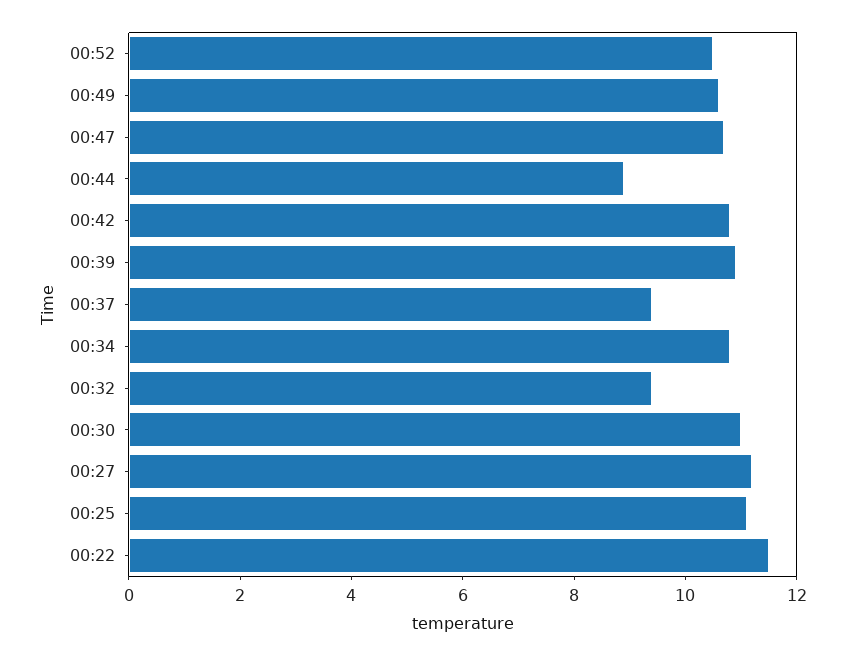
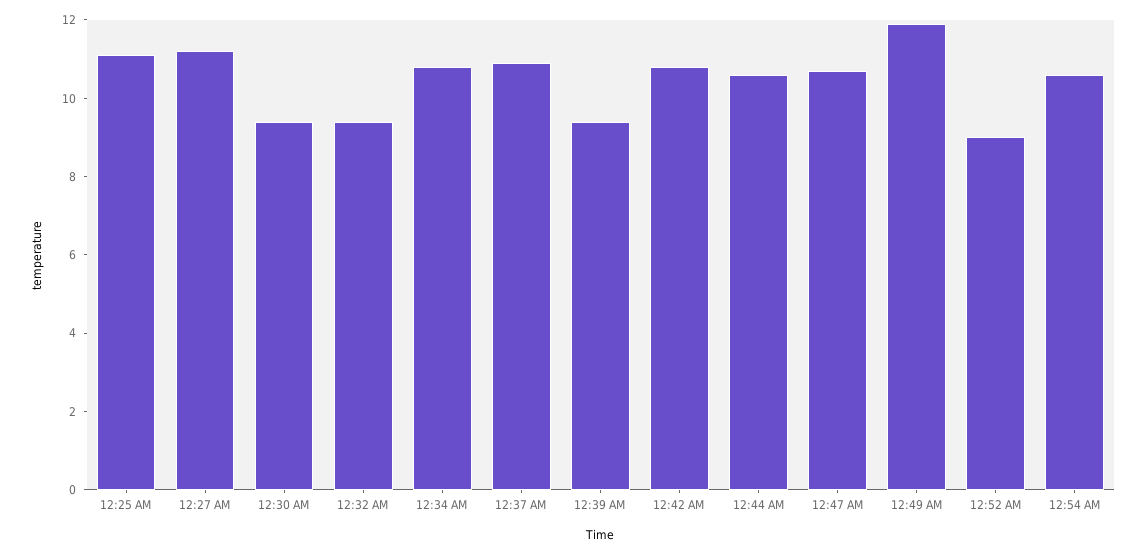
00:52: 10.5 -> 9
00:49: 10.5 -> 12
00:44: 9 -> 10.5
00:39: 11 -> 9.5
00:37: 9.5 -> 11
00:30: 11 -> 9.5
00:22: 11.5 -> none
12:54 AM: none -> 10.5

